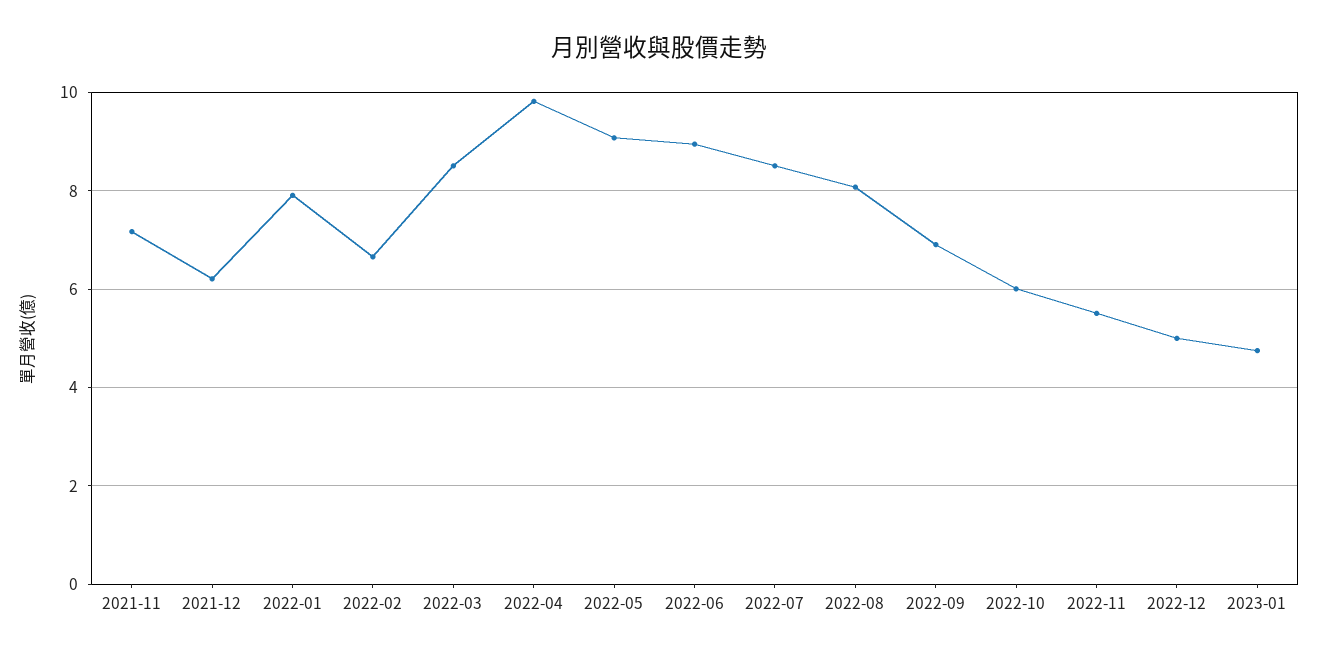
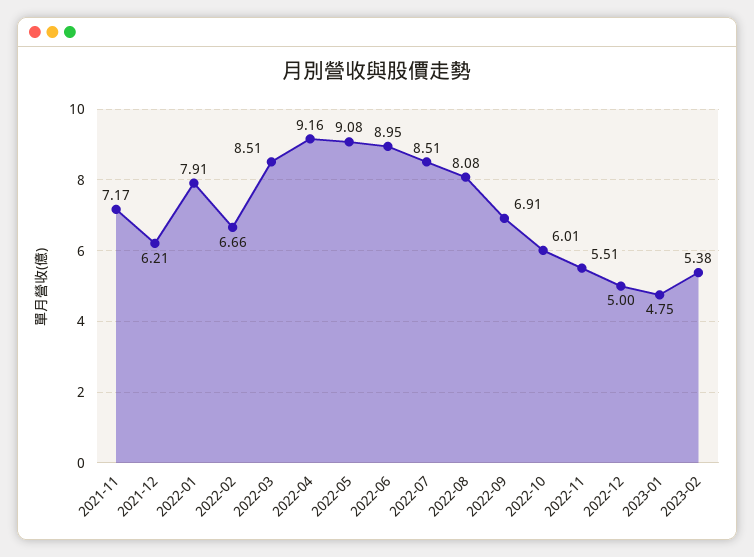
2022-04: 9.8 -> 9.16
2023-02: none -> 5.38

